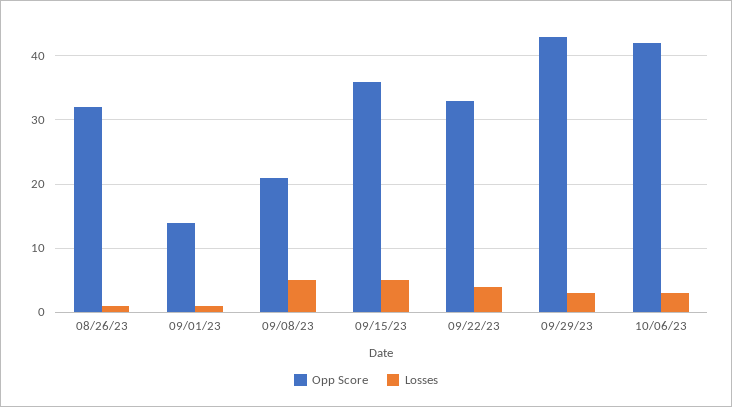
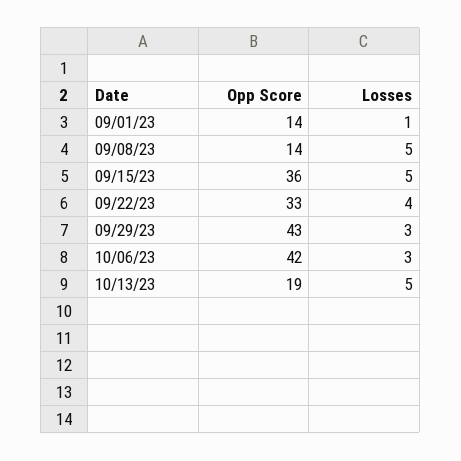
Opp Score, 08/26/23: 32 -> none
Losses, 08/26/23: 1 -> none
Opp Score, 09/08/23: 21 -> 14
Opp Score, 10/13/23: none -> 19
Losses, 10/13/23: none -> 5

